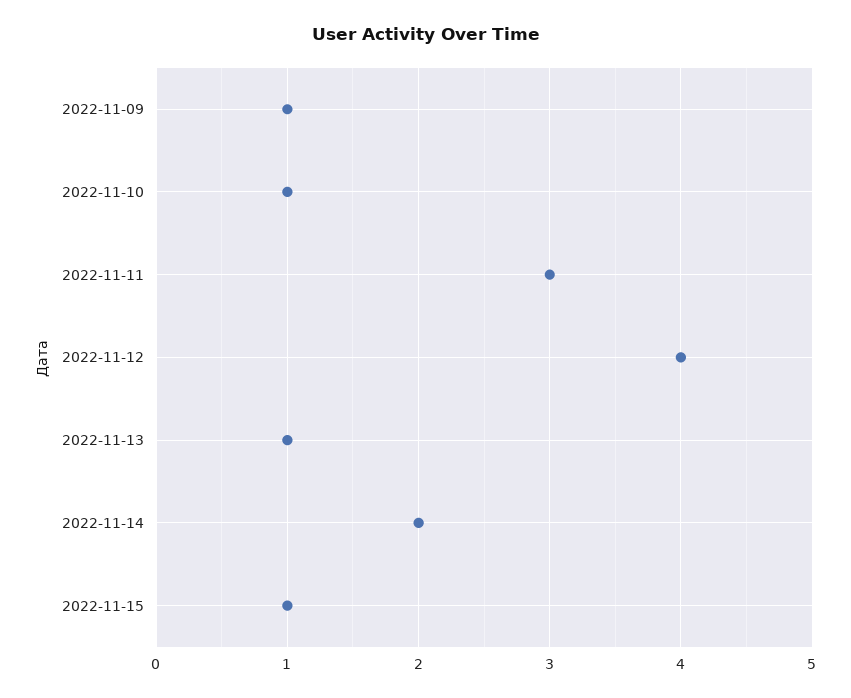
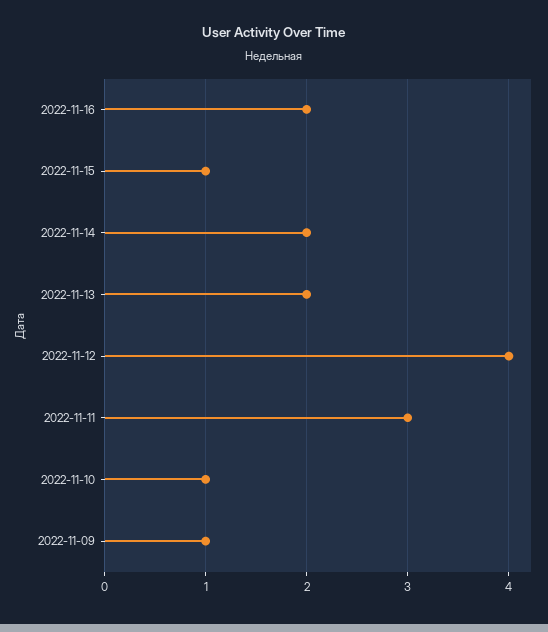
2022-11-13: 1 -> 2
2022-11-16: none -> 2

